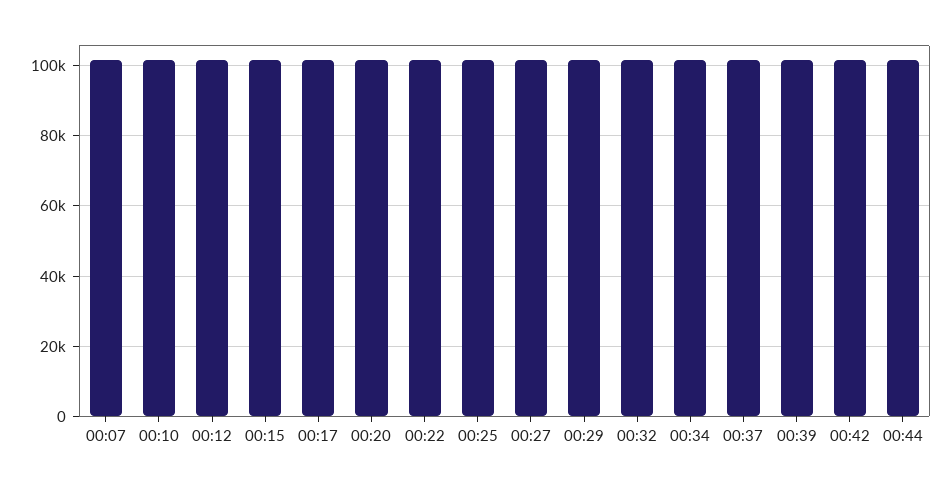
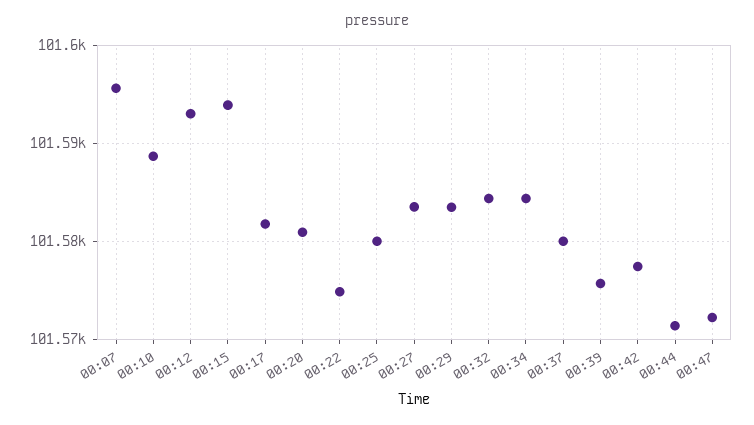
00:47: none -> 101572

